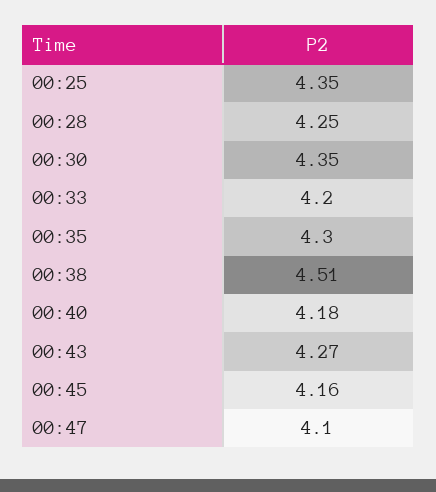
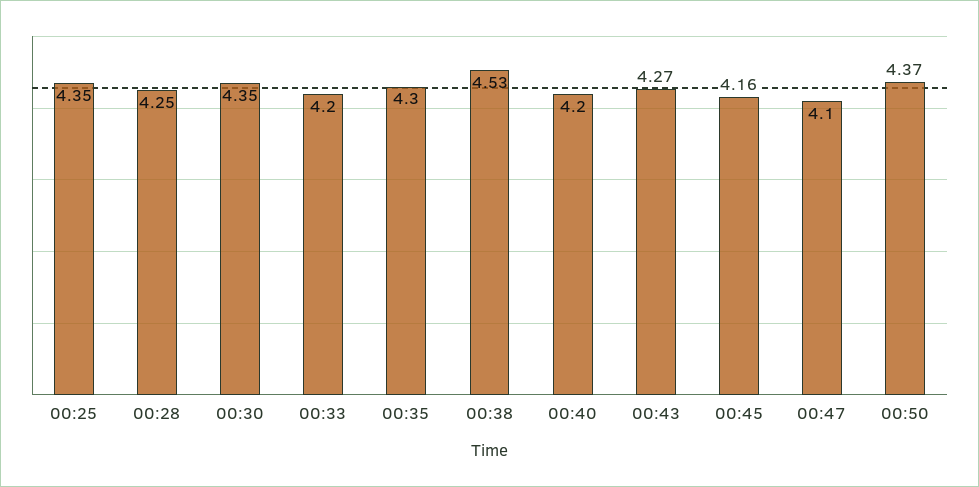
00:38: 4.51 -> 4.53
00:40: 4.18 -> 4.2
00:50: none -> 4.37

